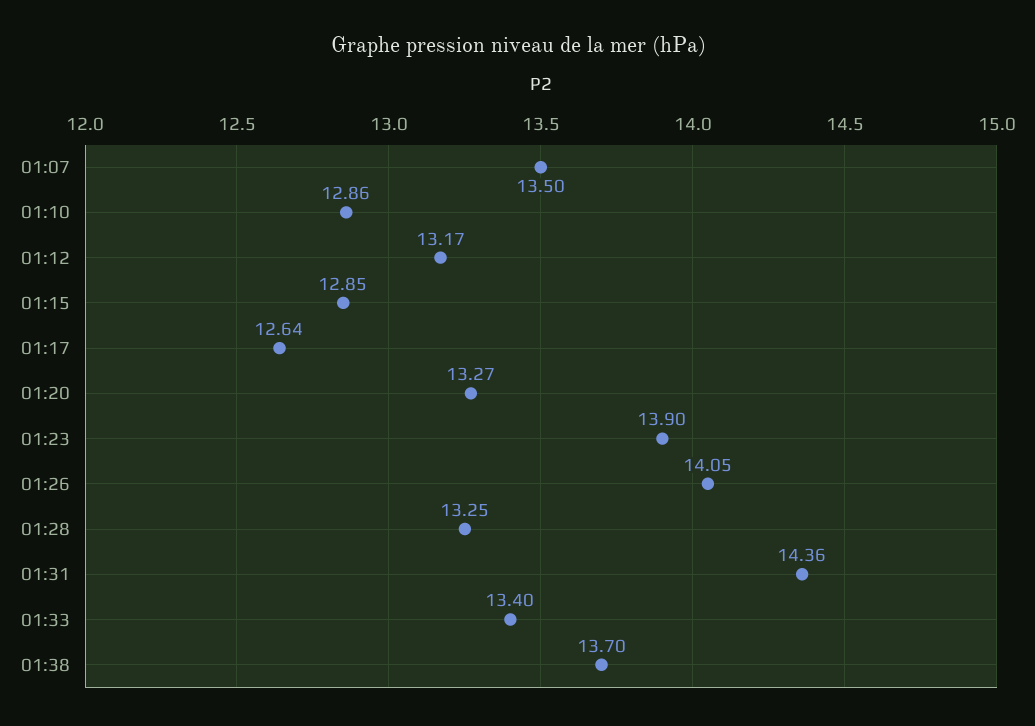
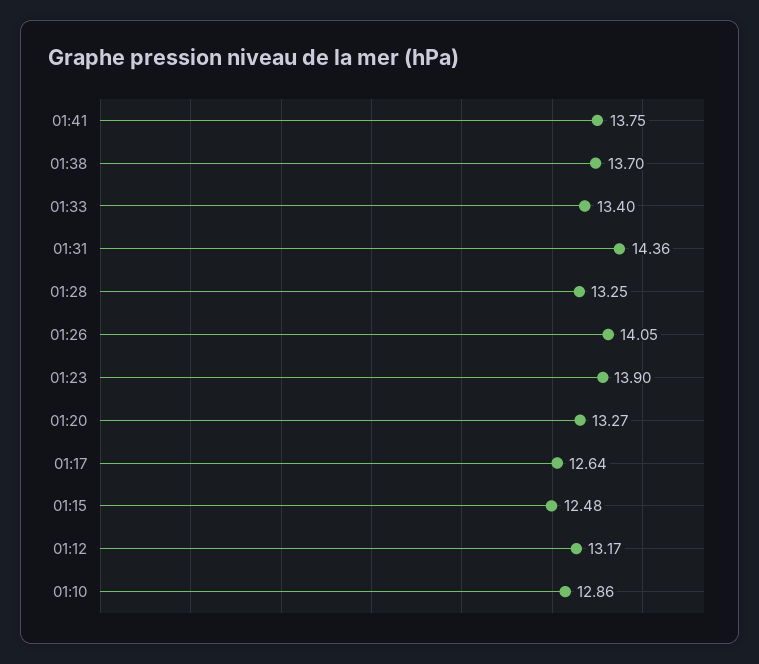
01:07: 13.5 -> none
01:15: 12.85 -> 12.48
01:41: none -> 13.75

